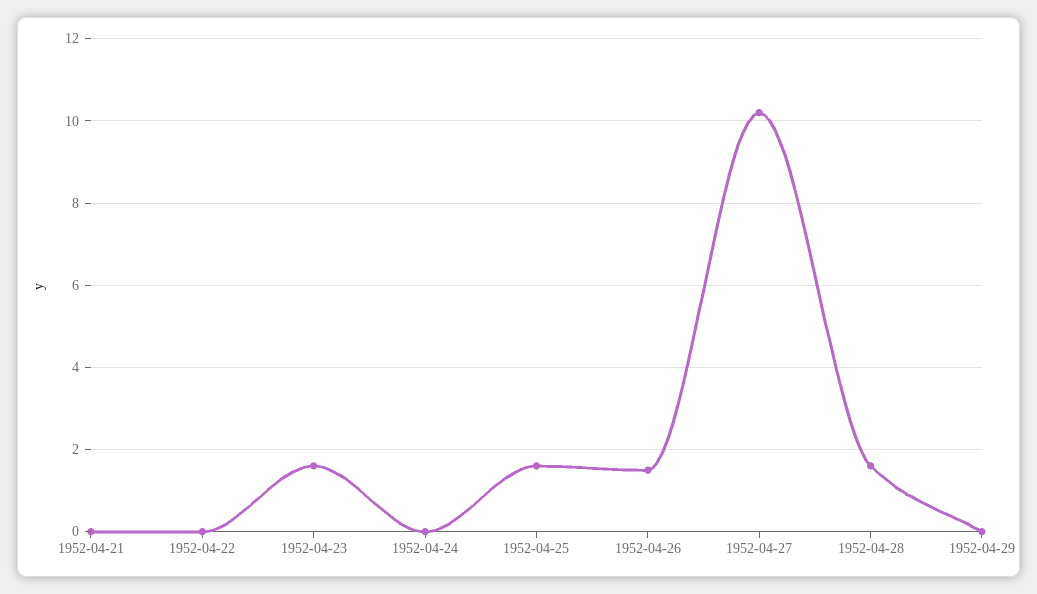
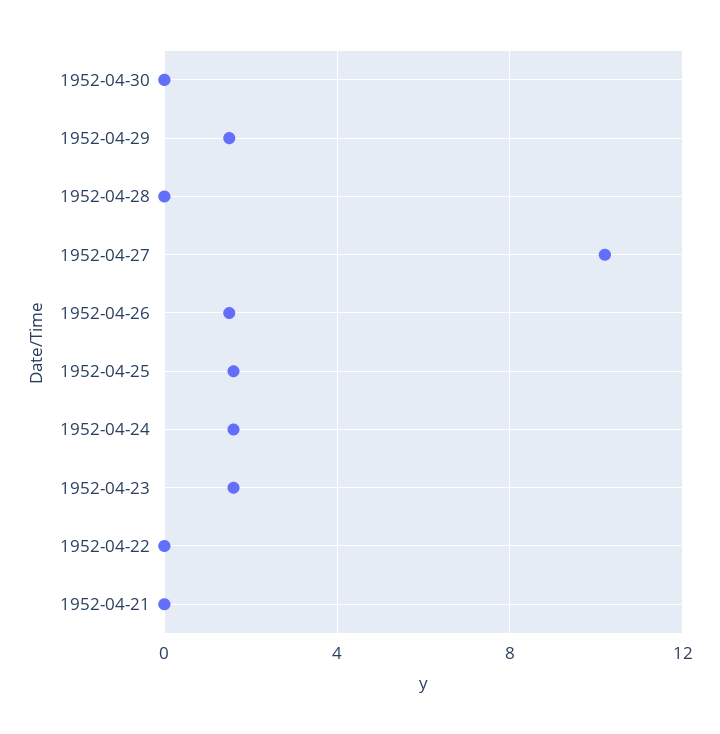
1952-04-24: 0 -> 1.5
1952-04-28: 1.5 -> 0
1952-04-29: 0 -> 1.5
1952-04-30: none -> 0

